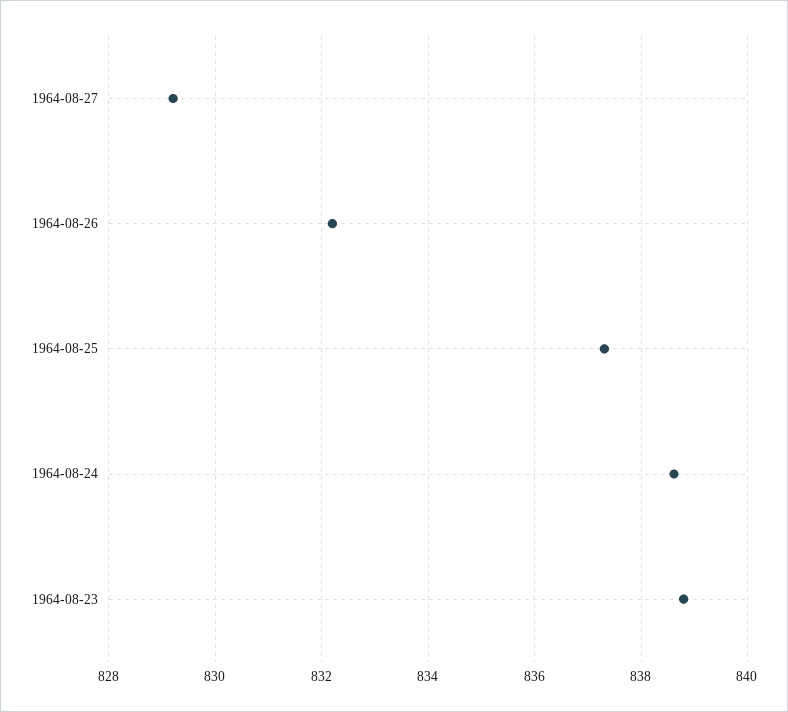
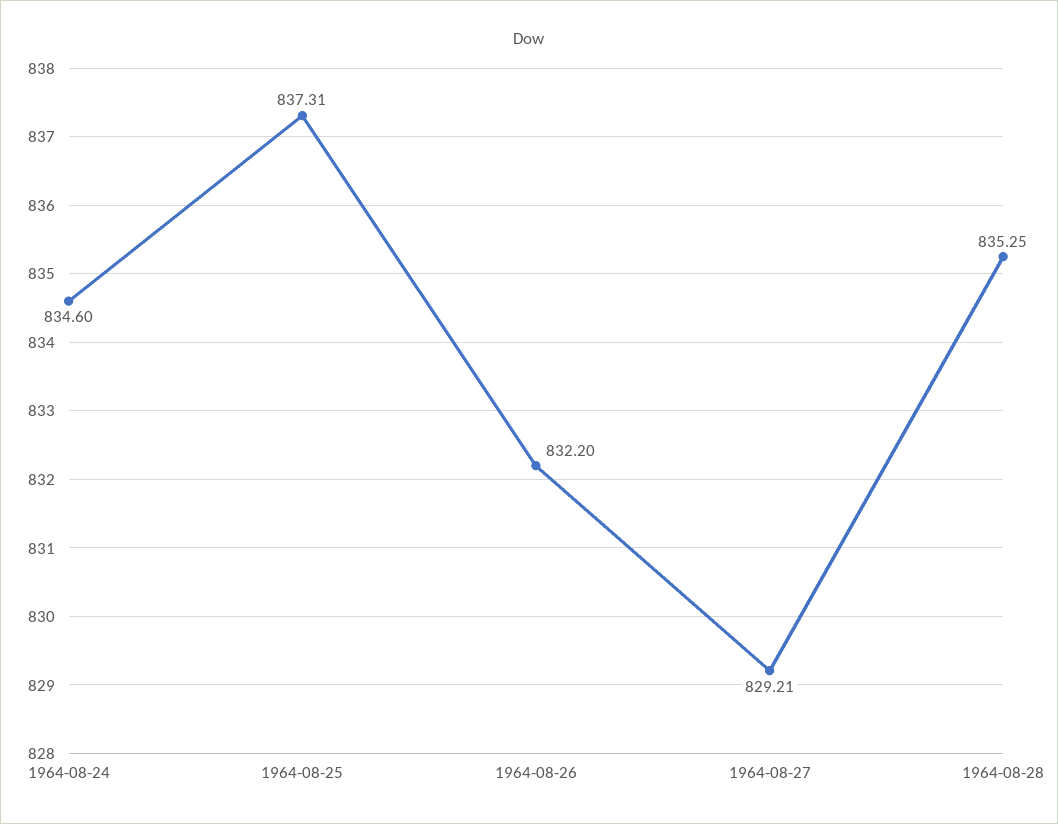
1964-08-24: 838.6 -> 834.6
1964-08-23: 838.8 -> none
1964-08-28: none -> 835.25

